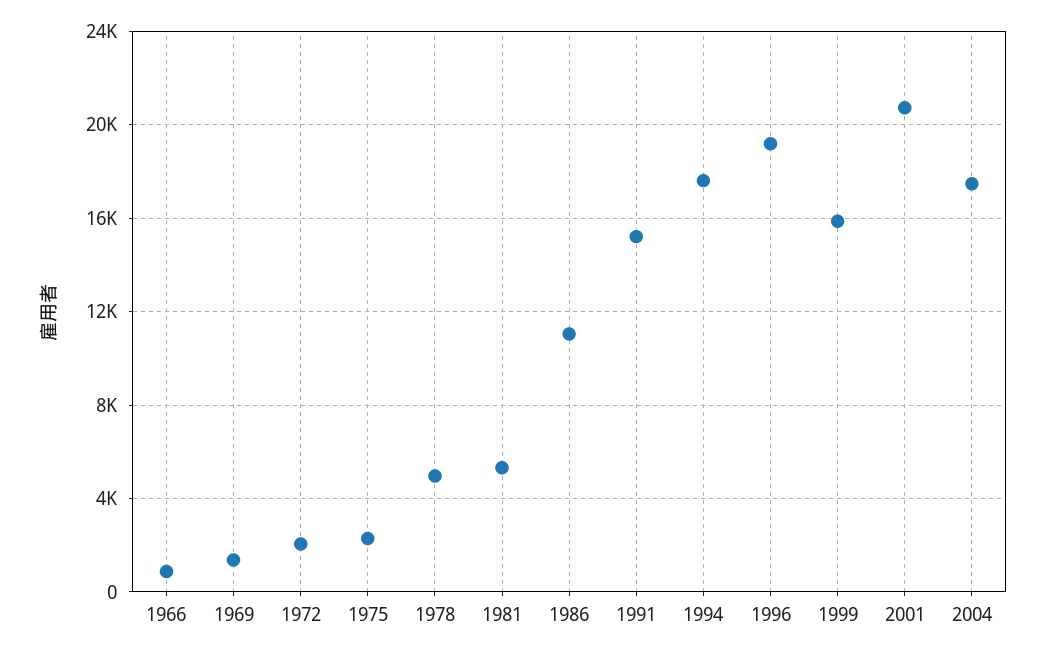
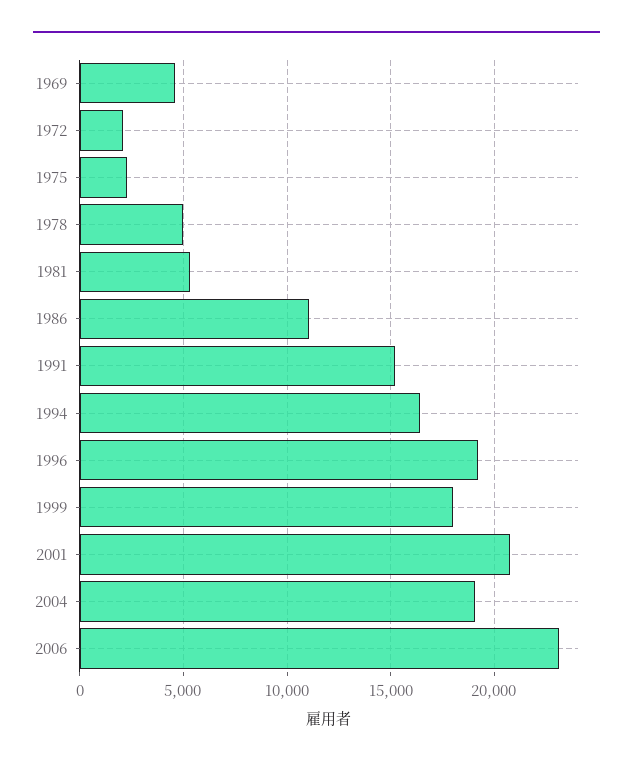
1966: 1000 -> none
1969: 1500 -> 4500
1994: 17500 -> 16500
1999: 16000 -> 18000
2004: 17500 -> 19000
2006: none -> 23000

